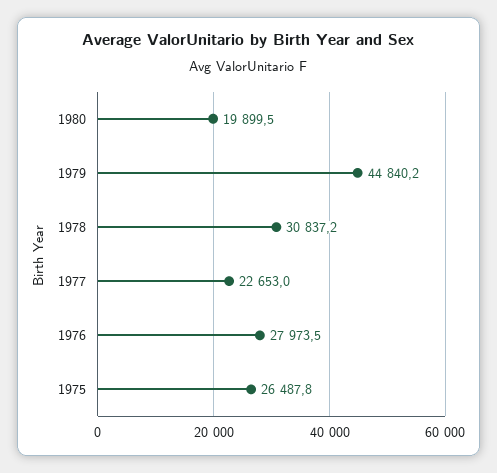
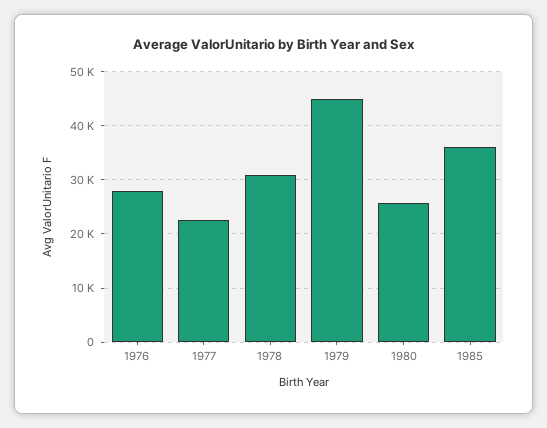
1980: 19899.5 -> 26000
1975: 26487.8 -> none
1985: none -> 36000

